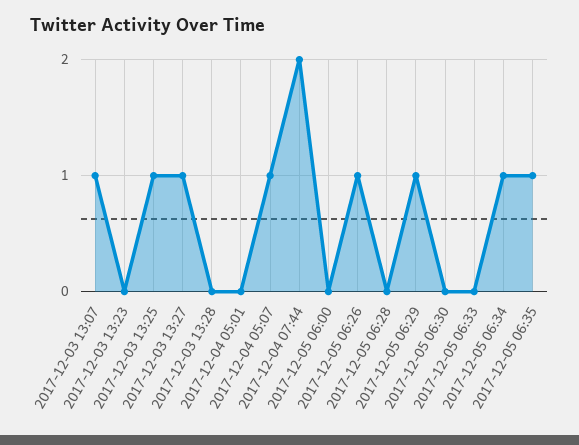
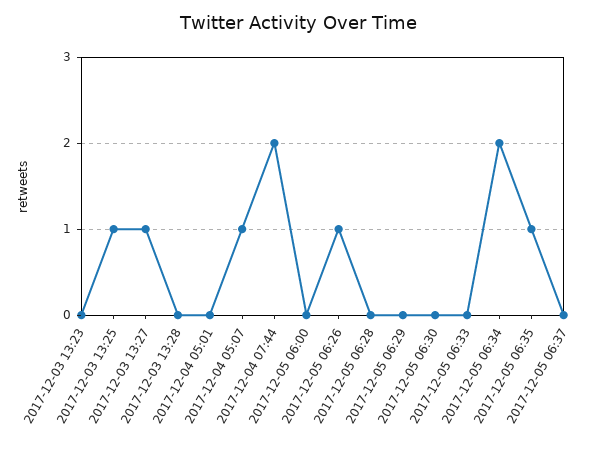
2017-12-03 13:07: 1 -> none
2017-12-05 06:29: 1 -> 0
2017-12-05 06:34: 1 -> 2
2017-12-05 06:37: none -> 0

